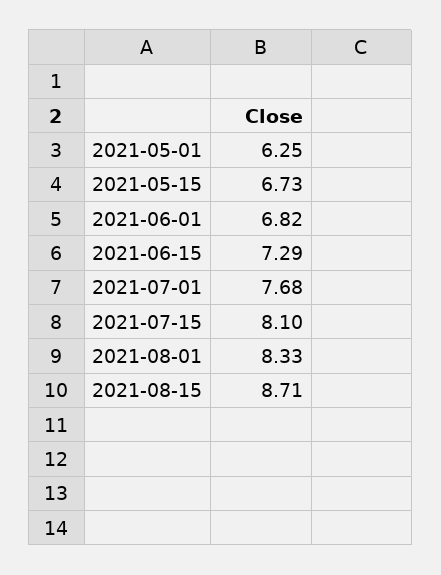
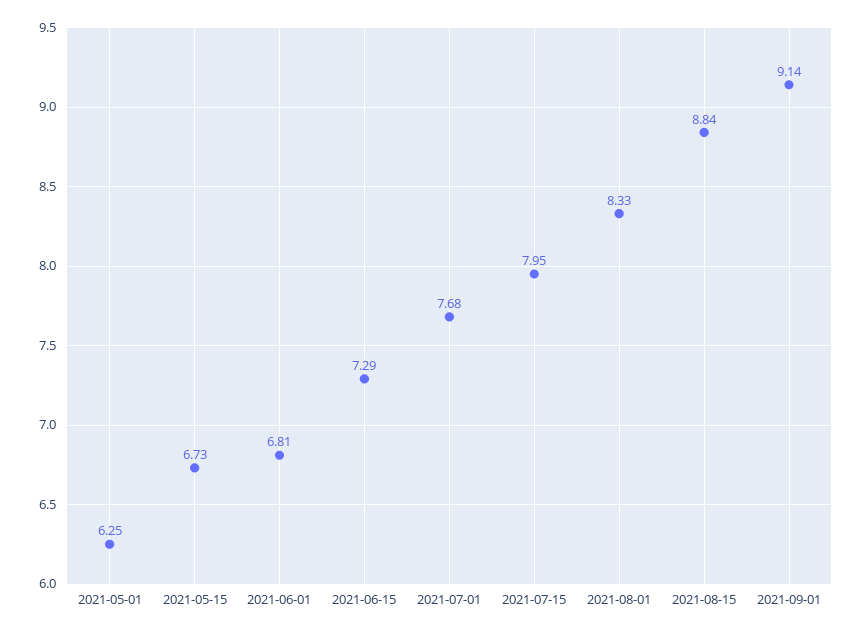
2021-06-01: 6.82 -> 6.81
2021-07-15: 8.1 -> 7.95
2021-08-15: 8.71 -> 8.84
2021-09-01: none -> 9.14

